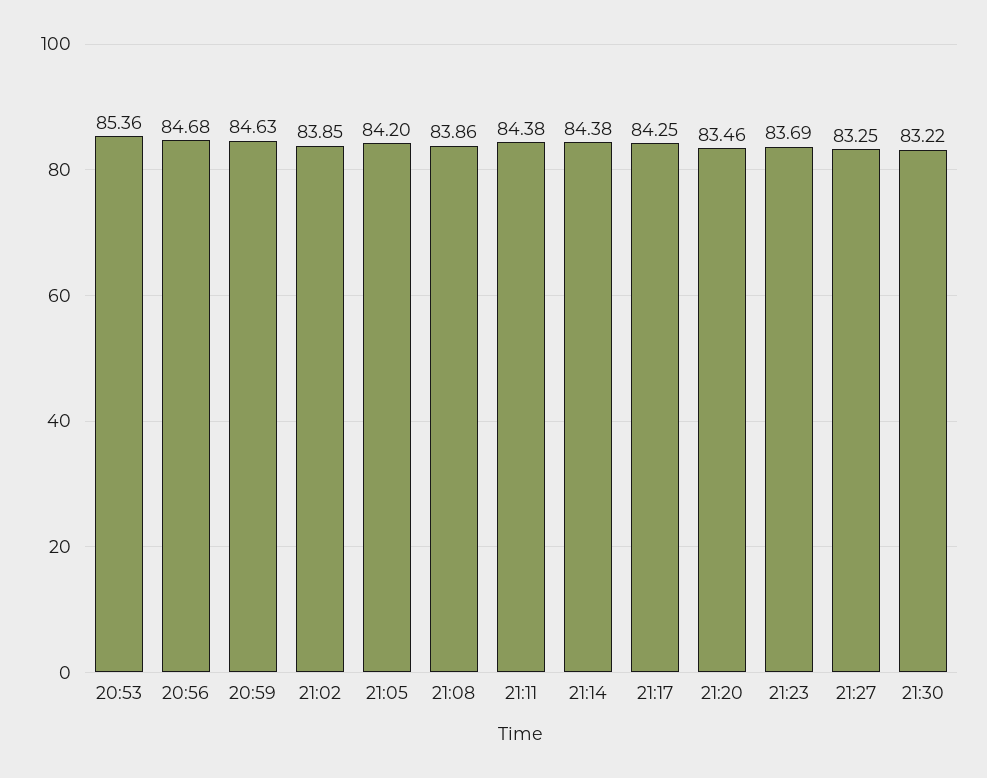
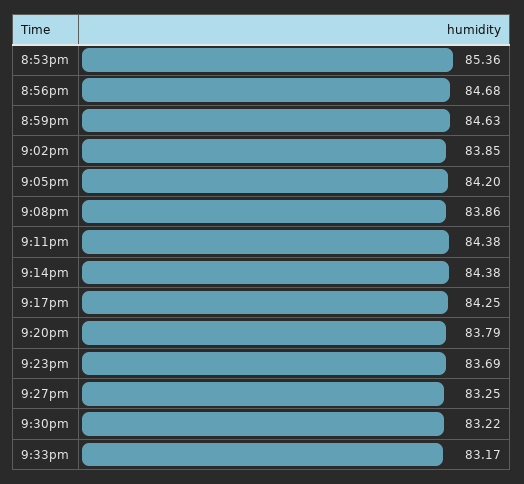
21:20: 83.46 -> 83.79
9:33pm: none -> 83.17

